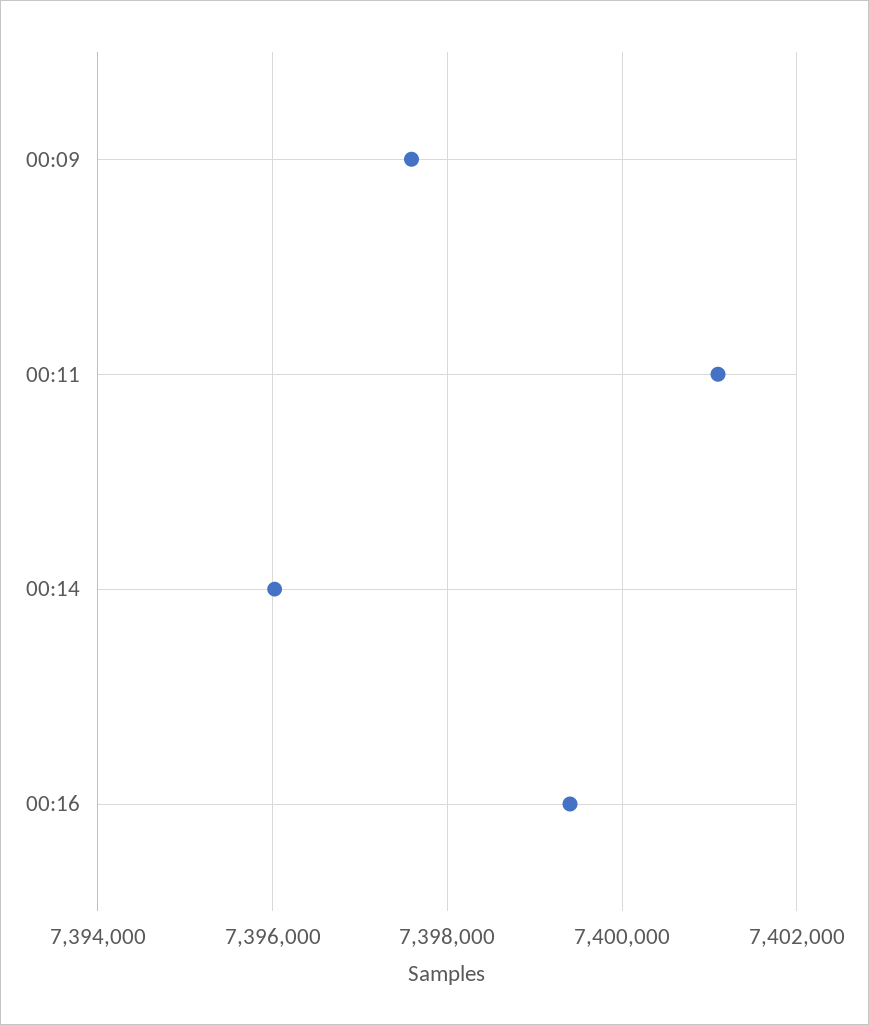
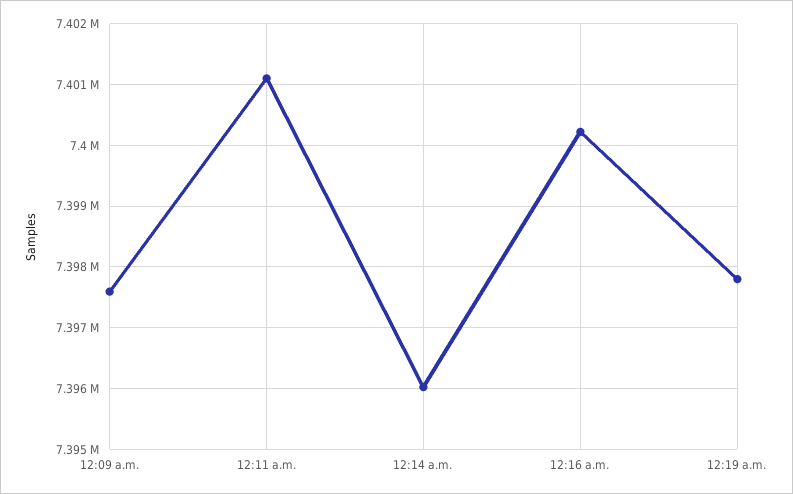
00:16: 7399400 -> 7400200
12:19 a.m.: none -> 7397800

